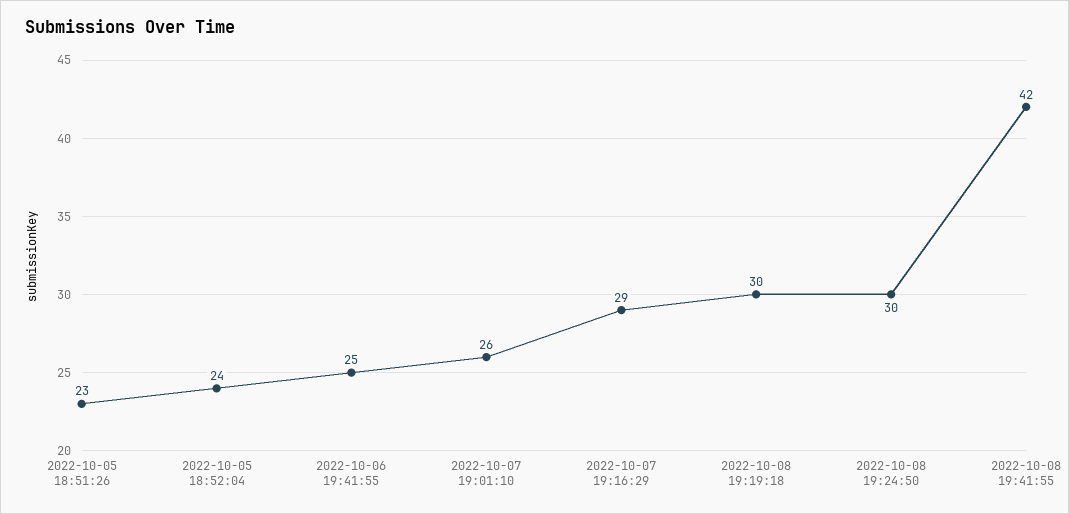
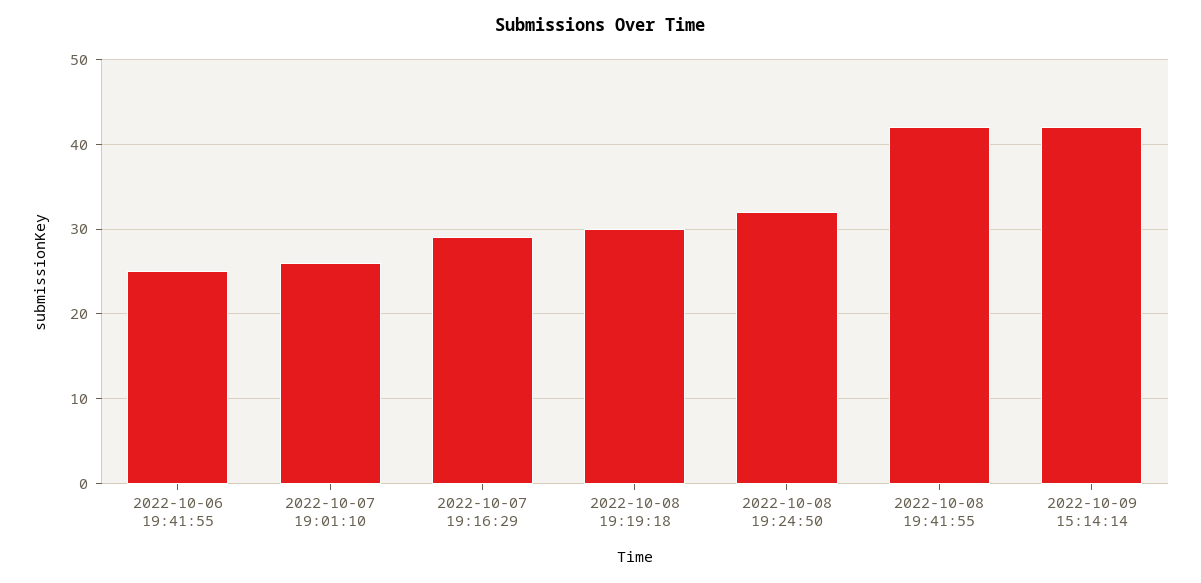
2022-10-05 18:51:26: 23 -> none
2022-10-05 18:52:04: 24 -> none
2022-10-08 19:24:50: 30 -> 32
2022-10-09 15:14:14: none -> 42

